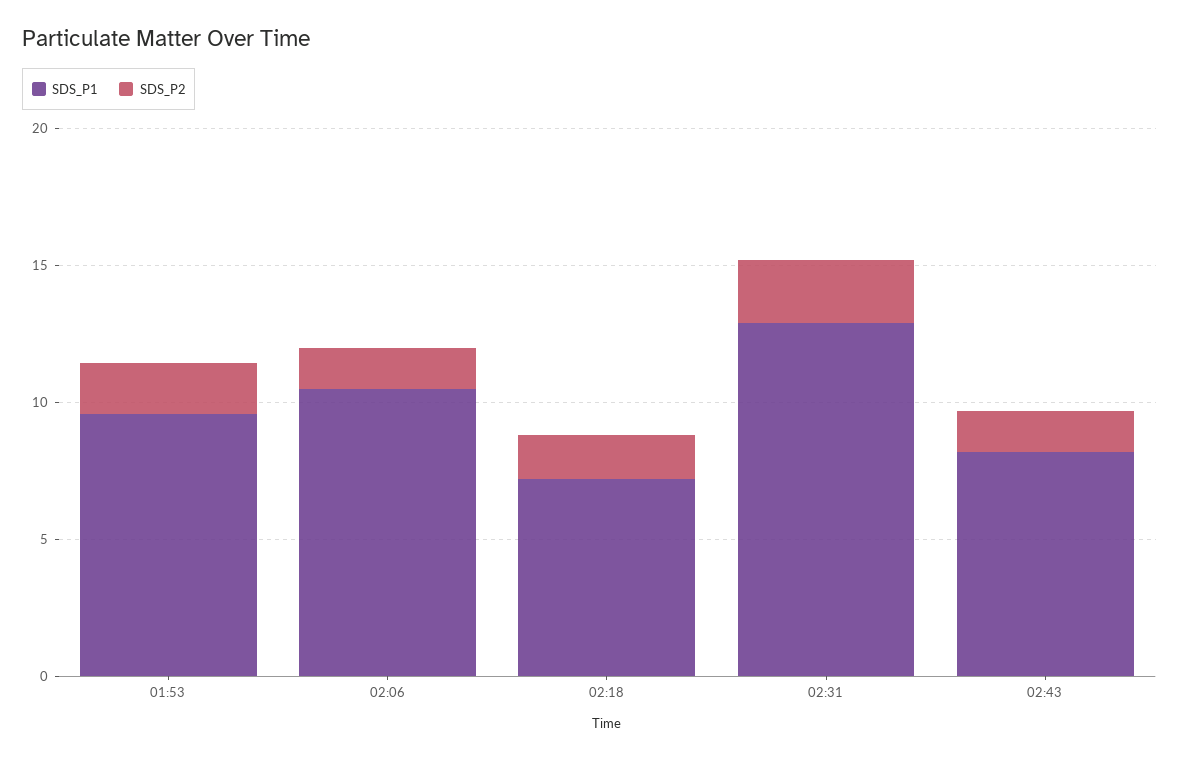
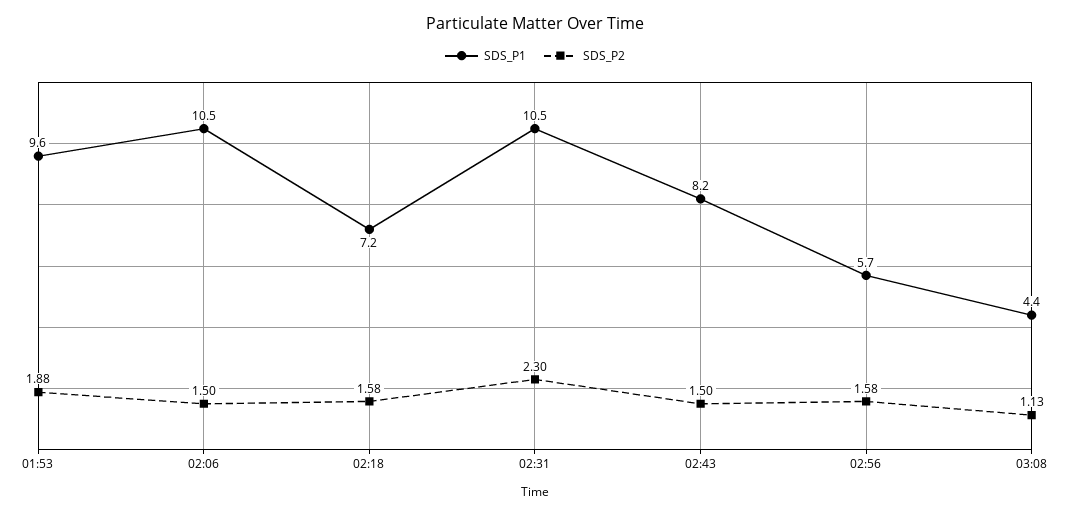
SDS_P1, 02:31: 13 -> 10.5
SDS_P1, 02:56: none -> 5.7
SDS_P2, 02:56: none -> 1.58
SDS_P1, 03:08: none -> 4.4
SDS_P2, 03:08: none -> 1.13

